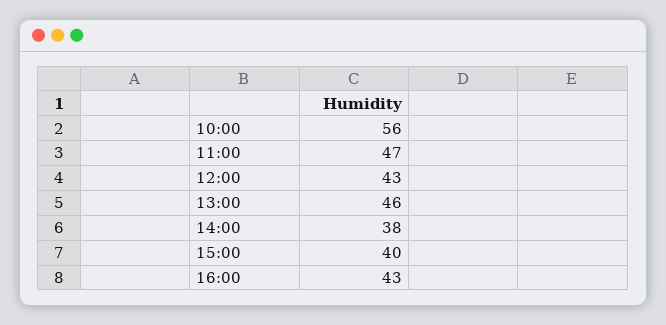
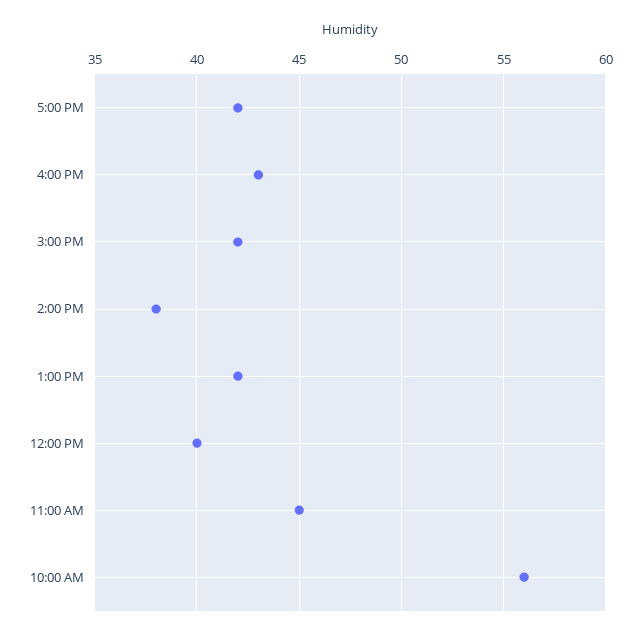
11:00: 47 -> 45
12:00: 43 -> 40
13:00: 46 -> 42
15:00: 40 -> 42
5:00 PM: none -> 42

